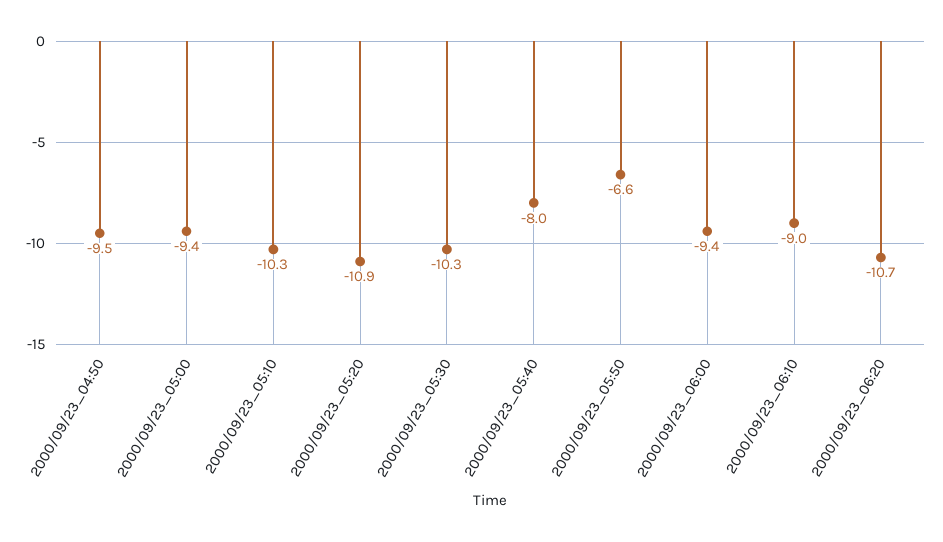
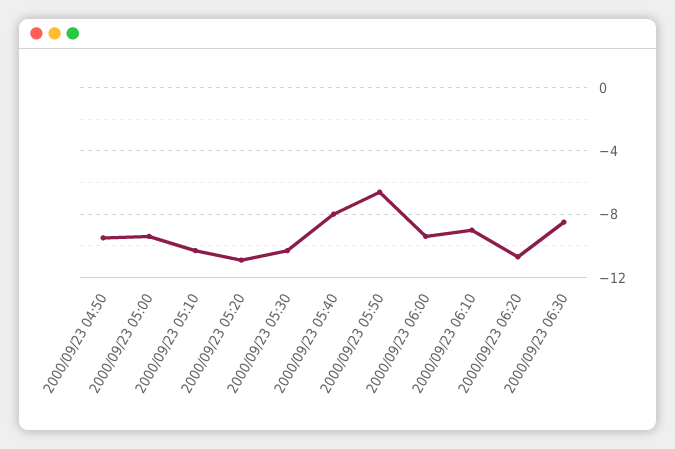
2000/09/23 06:30: none -> -8.5

